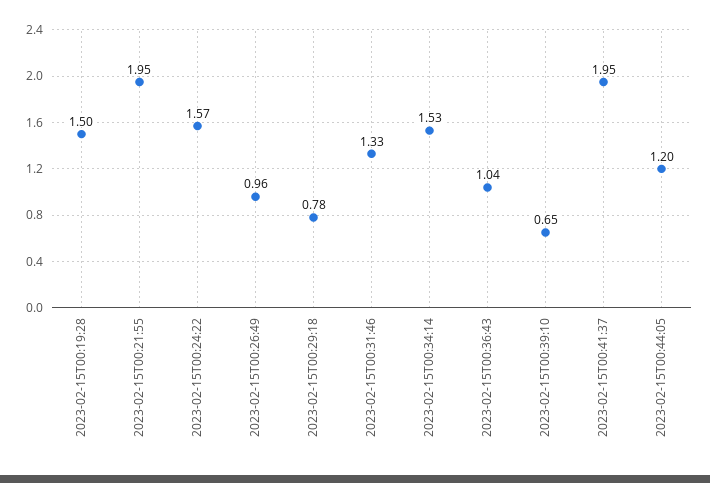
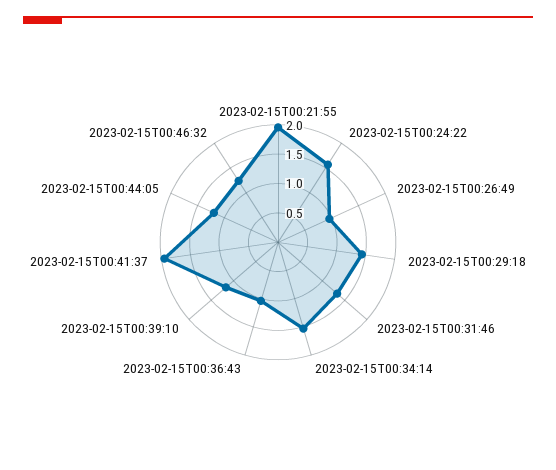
2023-02-15T00:19:28: 1.5 -> none
2023-02-15T00:29:18: 0.78 -> 1.5
2023-02-15T00:39:10: 0.65 -> 1.25
2023-02-15T00:46:32: none -> 1.25

